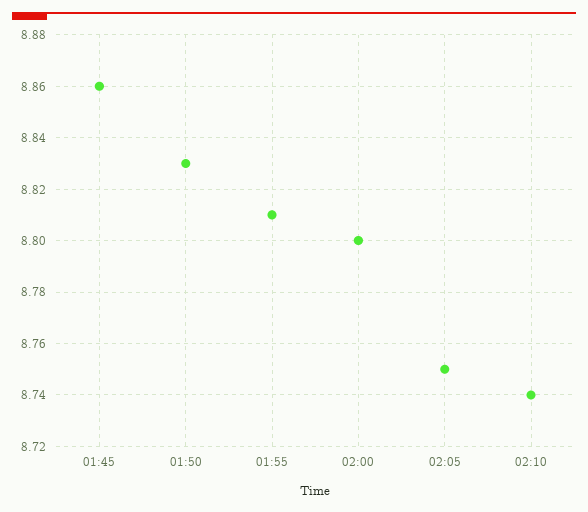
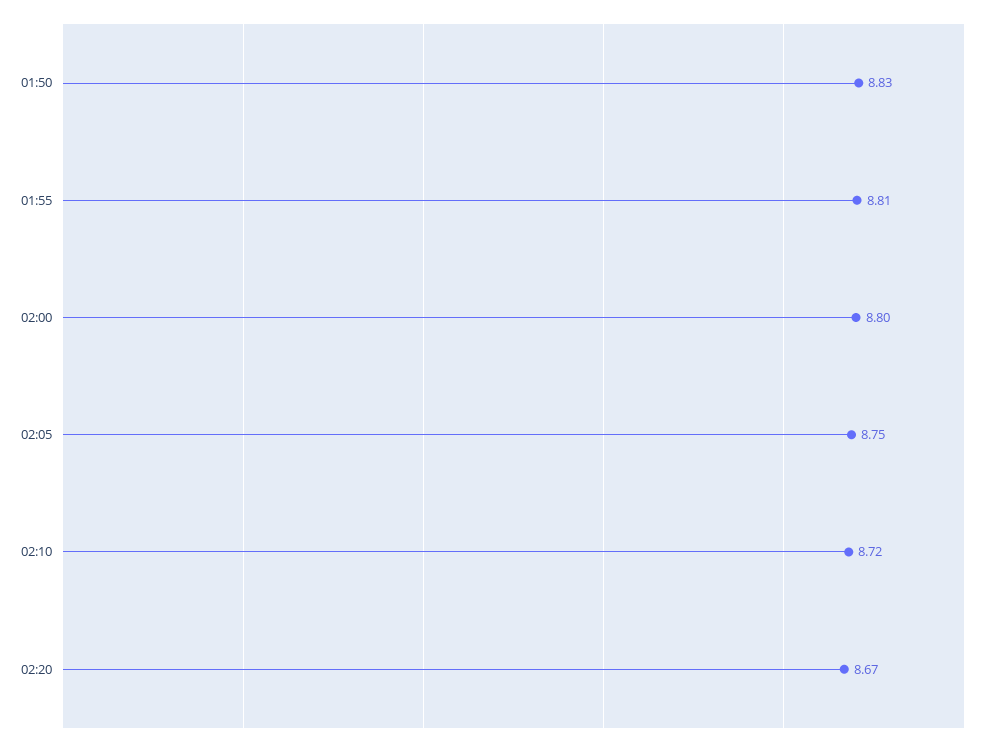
01:45: 8.86 -> none
02:10: 8.74 -> 8.72
02:20: none -> 8.67

